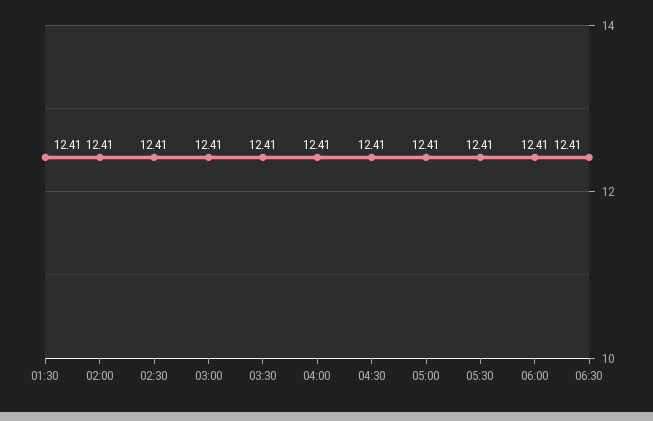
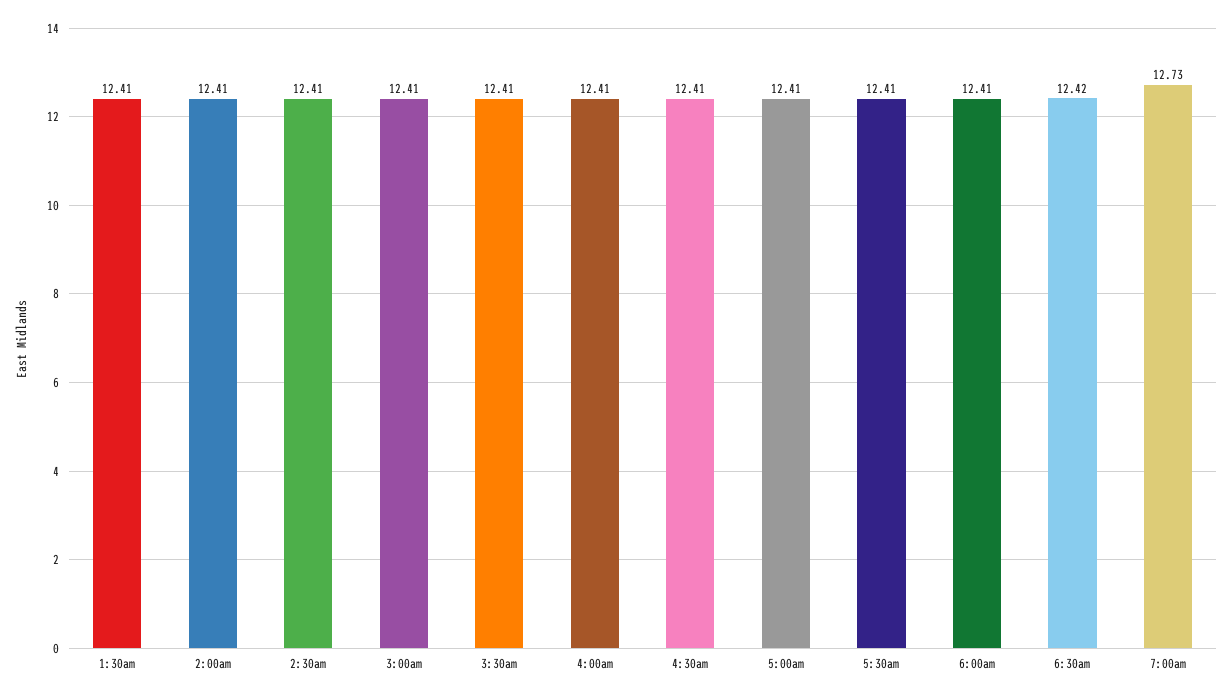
06:30: 12.41 -> 12.42
7:00am: none -> 12.73

